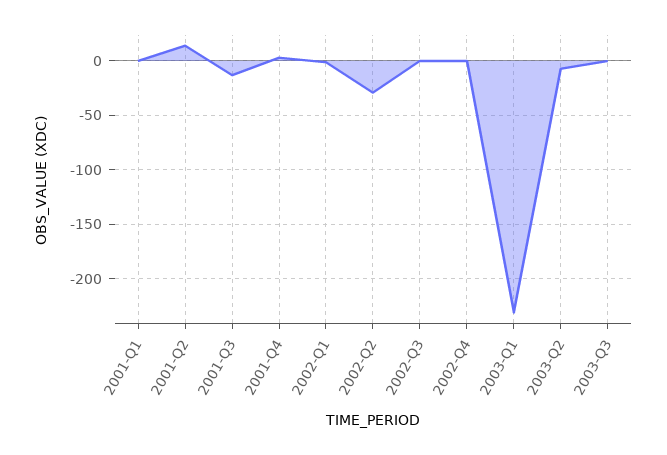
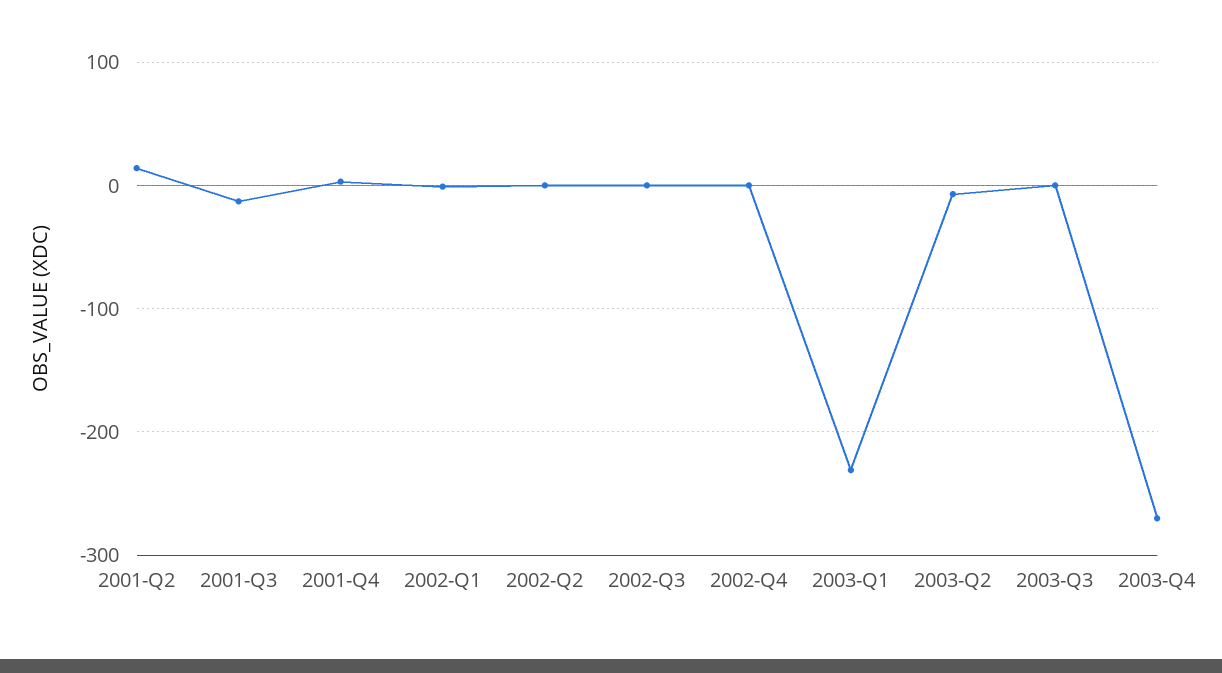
2001-Q1: 0 -> none
2002-Q2: -30 -> 0
2003-Q4: none -> -270

